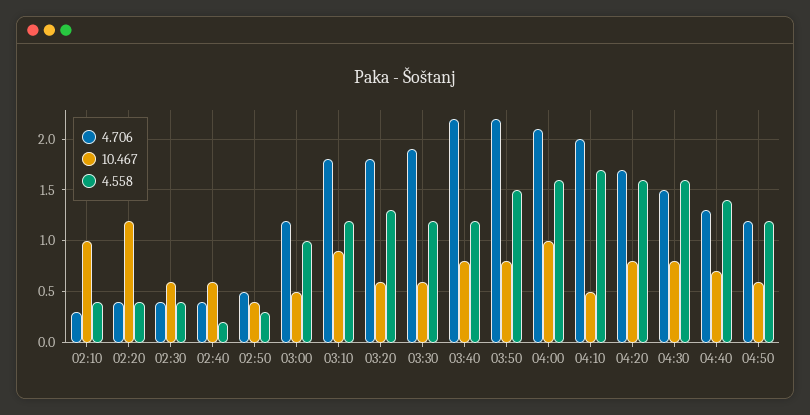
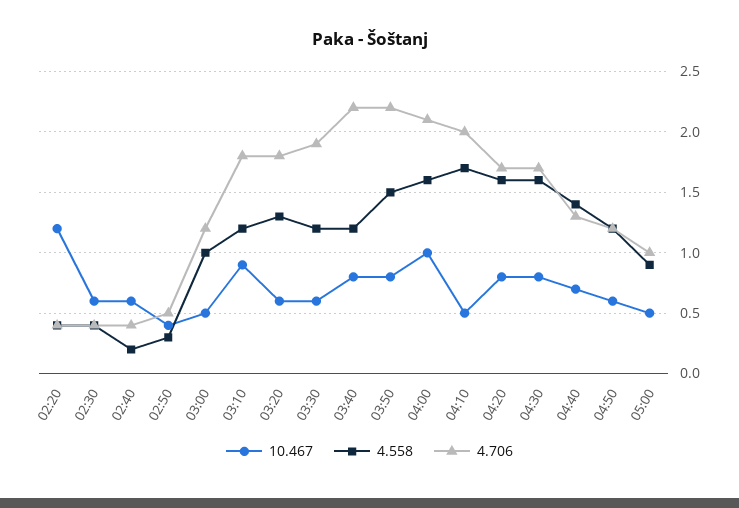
4.706, 02:10: 0.3 -> none
10.467, 02:10: 1 -> none
4.558, 02:10: 0.4 -> none
4.706, 04:30: 1.5 -> 1.7
10.467, 05:00: none -> 0.5
4.558, 05:00: none -> 0.9
4.706, 05:00: none -> 1

